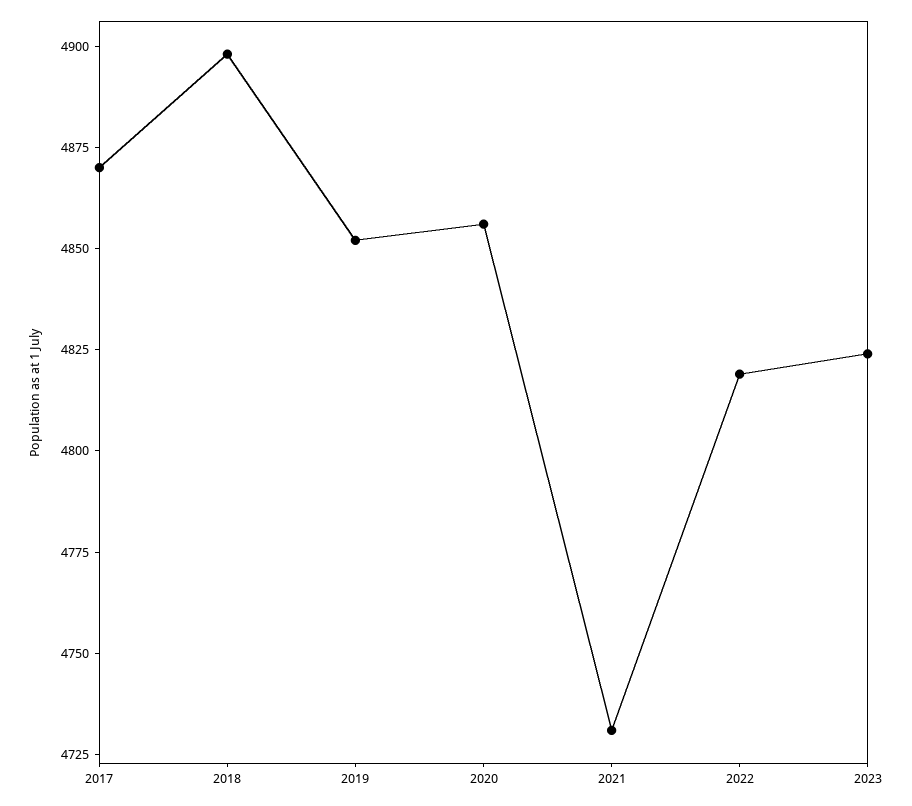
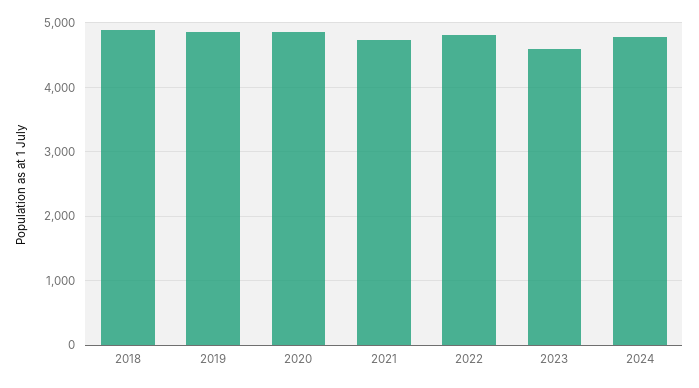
2017: 4870 -> none
2023: 4825 -> 4600
2024: none -> 4800

